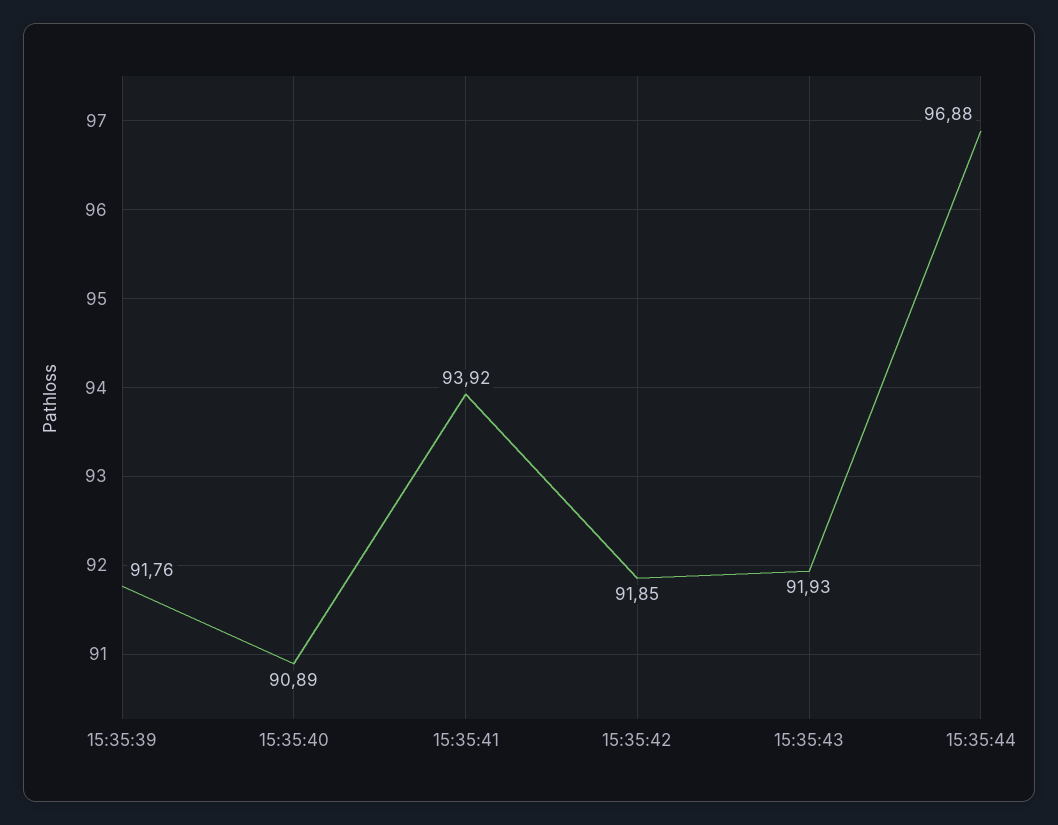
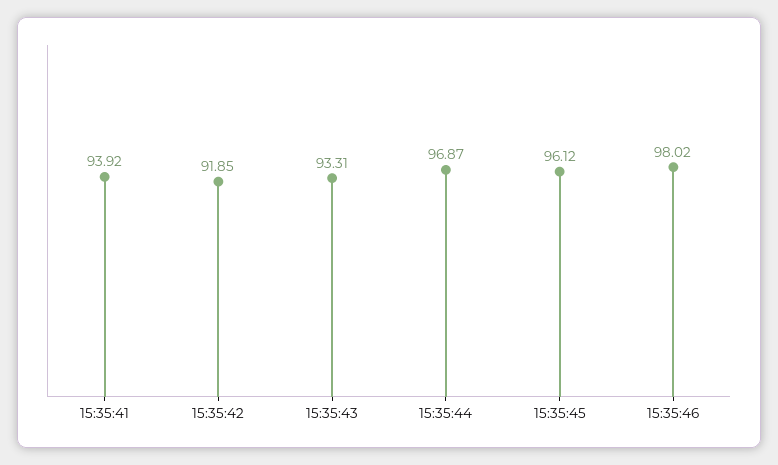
15:35:39: 91.76 -> none
15:35:40: 90.89 -> none
15:35:43: 91.93 -> 93.31
15:35:44: 96.88 -> 96.87
15:35:45: none -> 96.12
15:35:46: none -> 98.02

